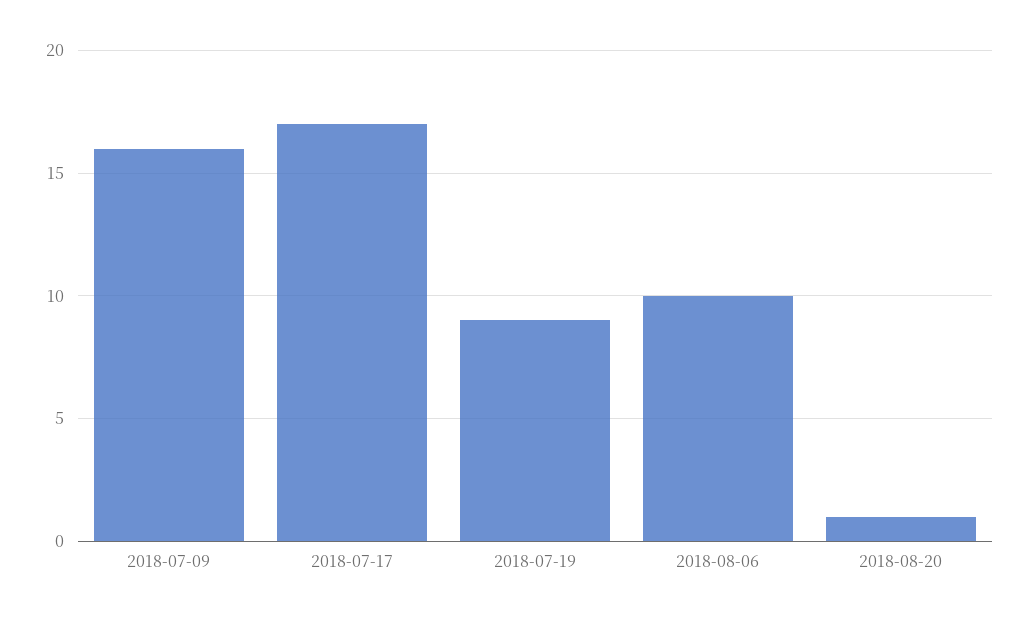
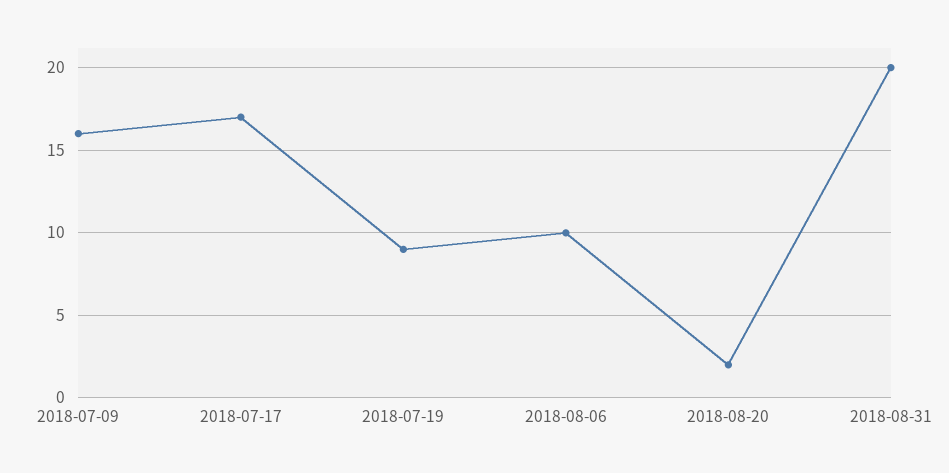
2018-08-20: 1 -> 2
2018-08-31: none -> 20

